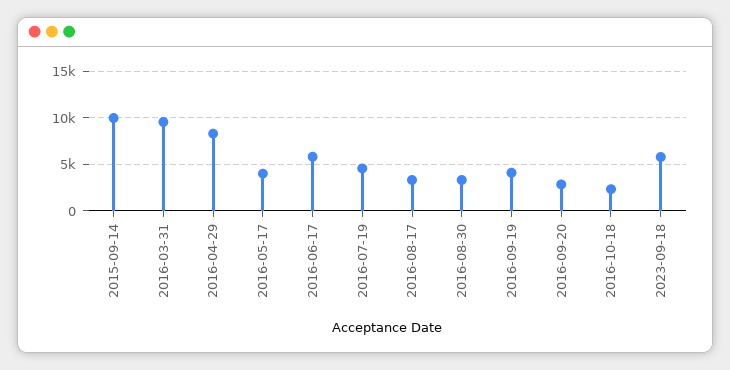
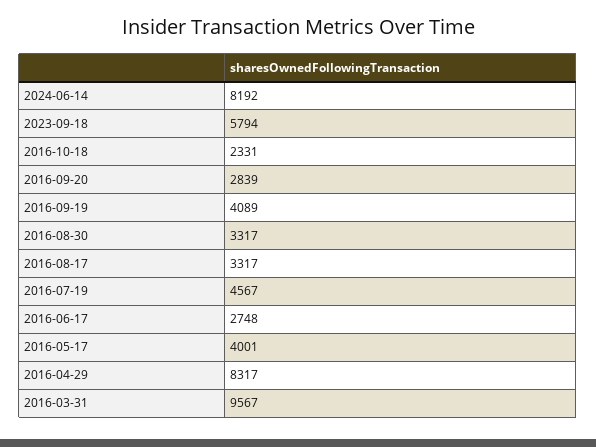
2015-09-14: 10000 -> none
2016-06-17: 6000 -> 2748
2024-06-14: none -> 8192

